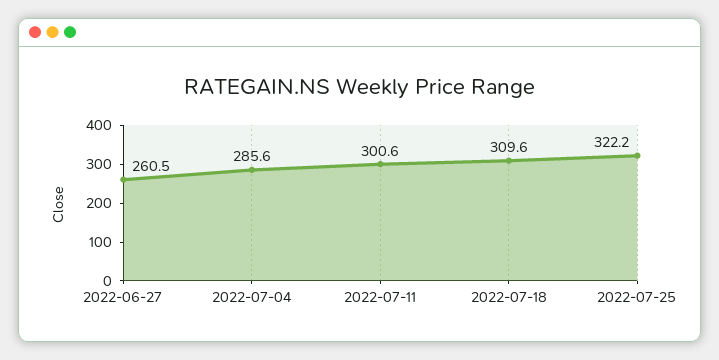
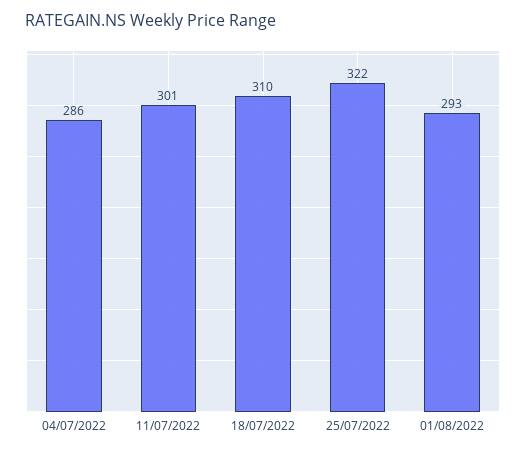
2022-06-27: 260.5 -> none
01/08/2022: none -> 293

